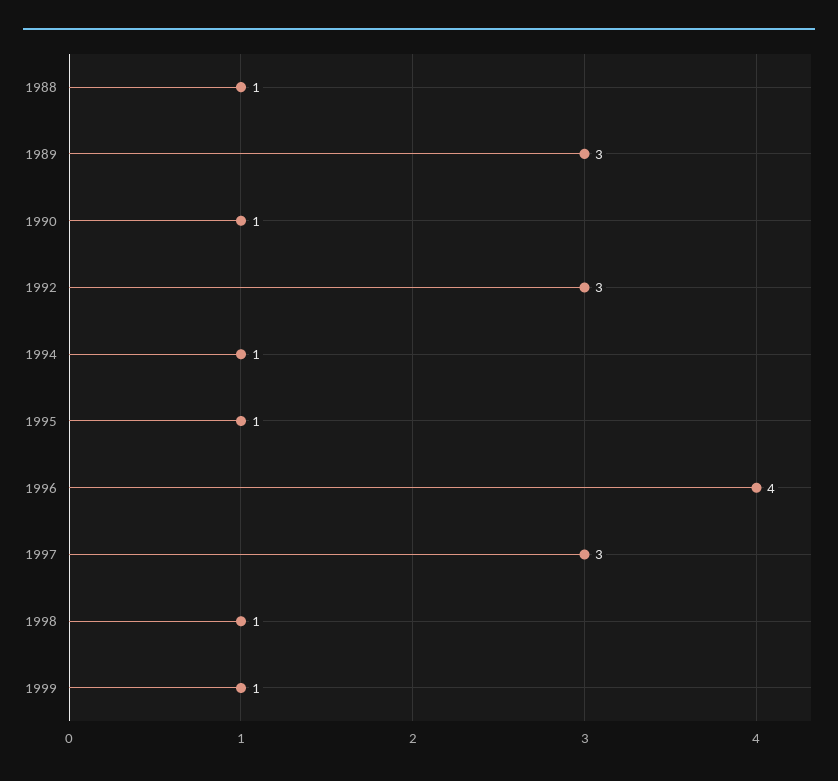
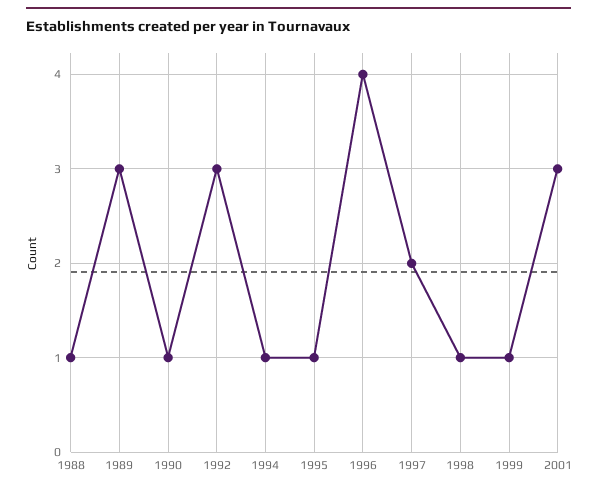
1997: 3 -> 2
2001: none -> 3

